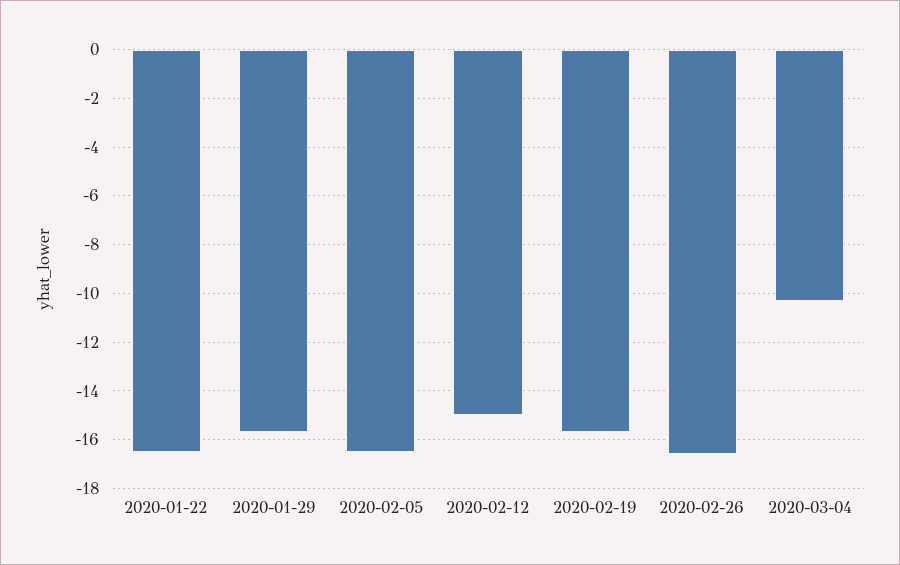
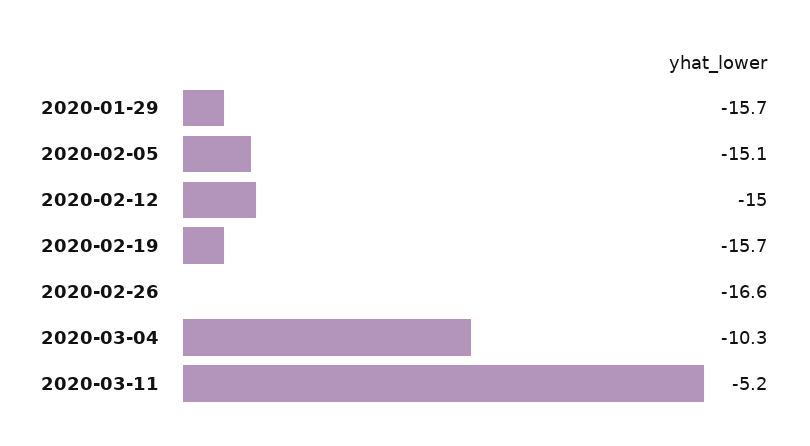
2020-01-22: -16.5 -> none
2020-02-05: -16.5 -> -15.1
2020-03-11: none -> -5.2

